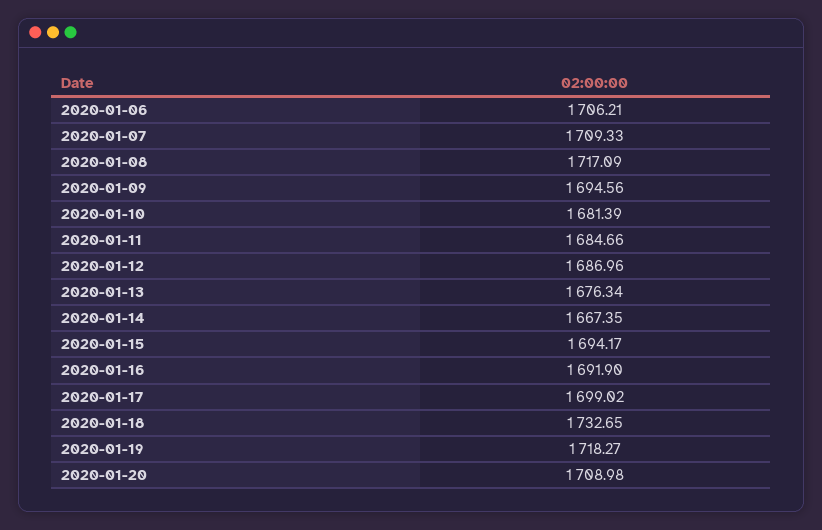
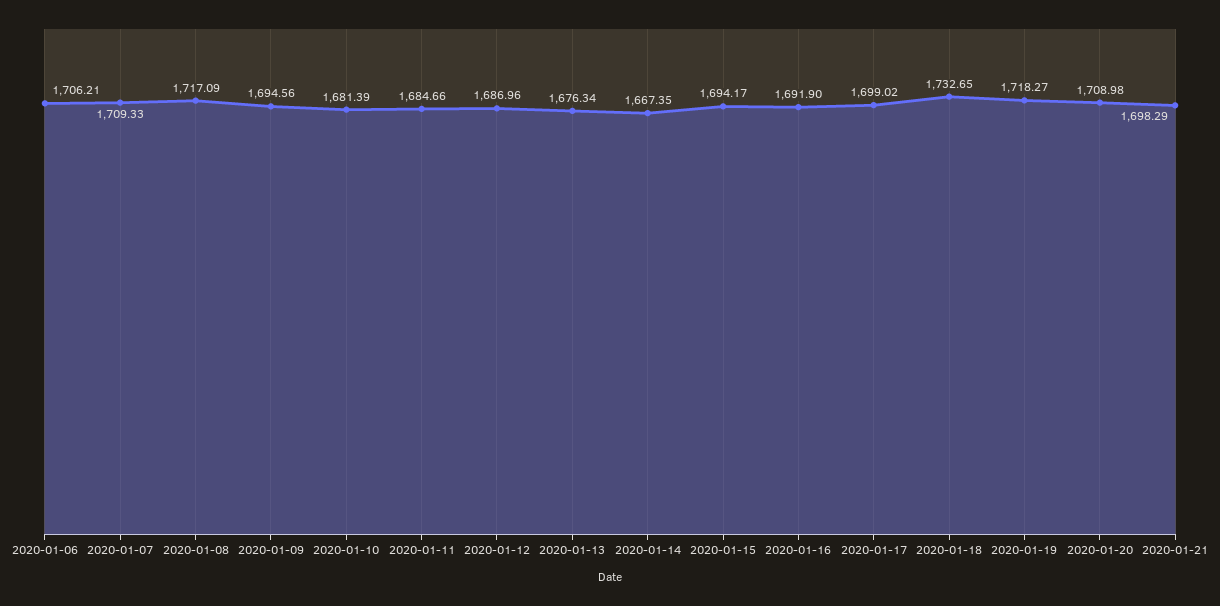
2020-01-21: none -> 1698.29

